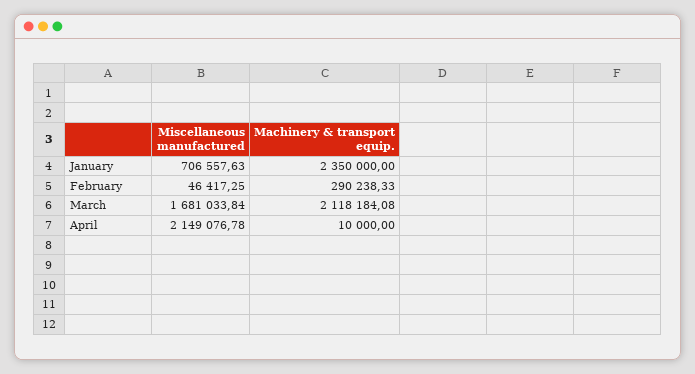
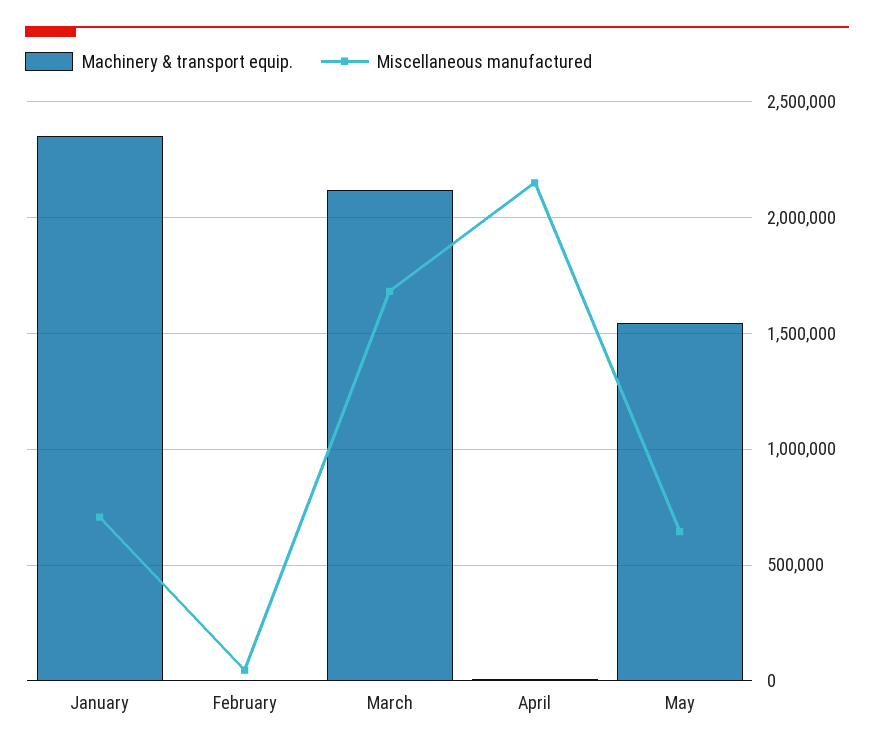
Machinery & transport equip., February: 290238.33 -> 0
Machinery & transport equip., May: none -> 1550000
Miscellaneous manufactured, May: none -> 650000

